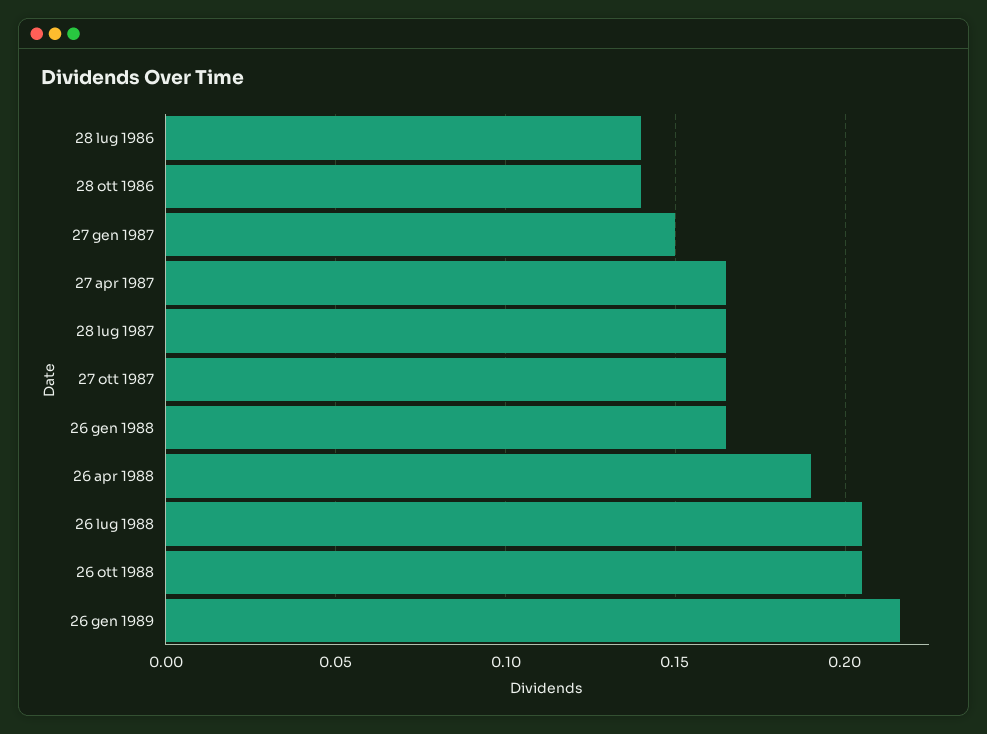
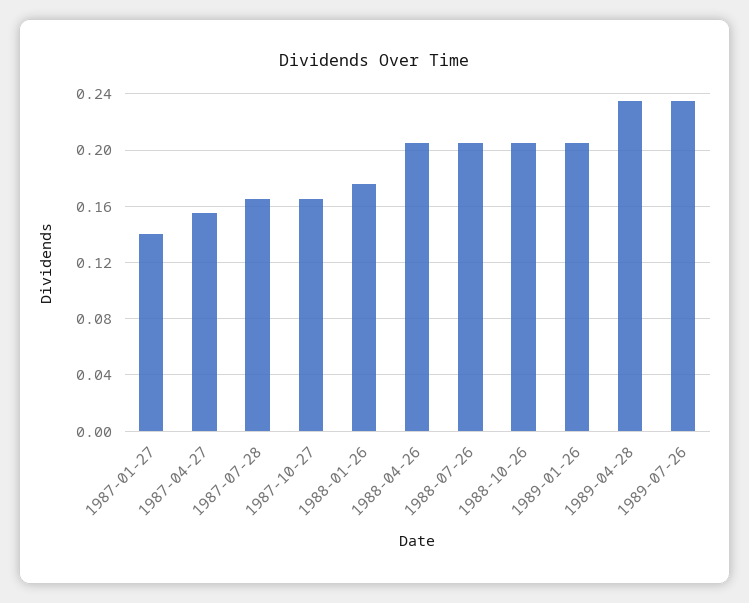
28 lug 1986: 0.14 -> none
28 ott 1986: 0.14 -> none
27 gen 1987: 0.15 -> 0.14
27 apr 1987: 0.165 -> 0.155
26 gen 1988: 0.165 -> 0.175
26 apr 1988: 0.19 -> 0.205
26 gen 1989: 0.215 -> 0.205
1989-04-28: none -> 0.235
1989-07-26: none -> 0.235

